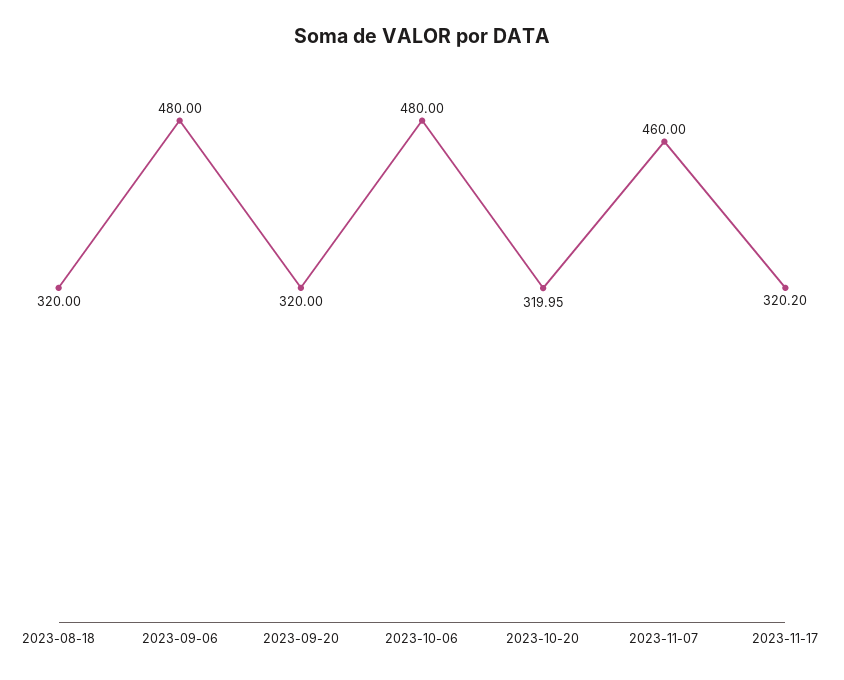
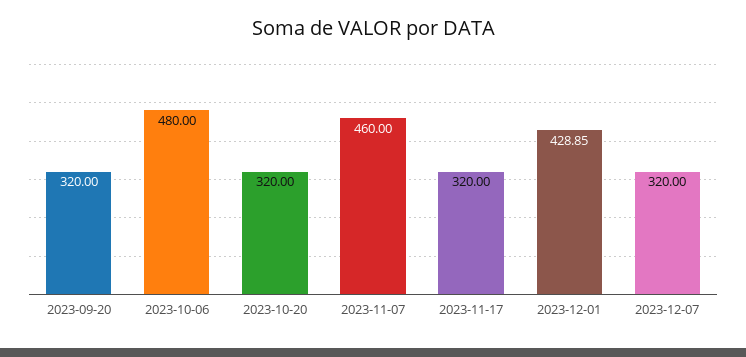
2023-08-18: 320 -> none
2023-09-06: 480 -> none
2023-10-20: 319.95 -> 320
2023-11-17: 320.2 -> 320
2023-12-01: none -> 428.85
2023-12-07: none -> 320

